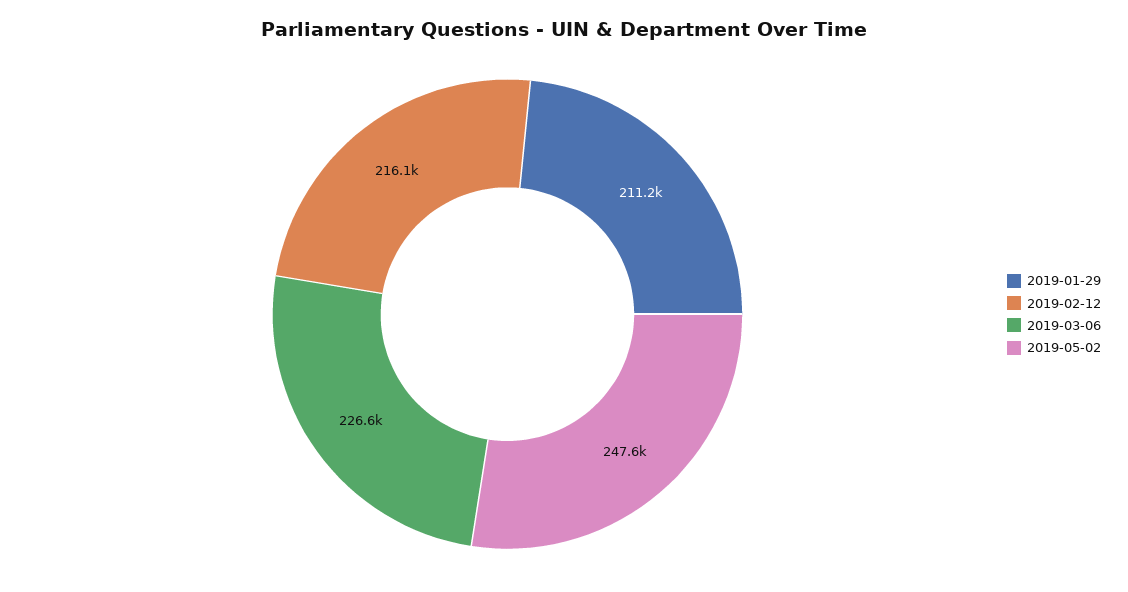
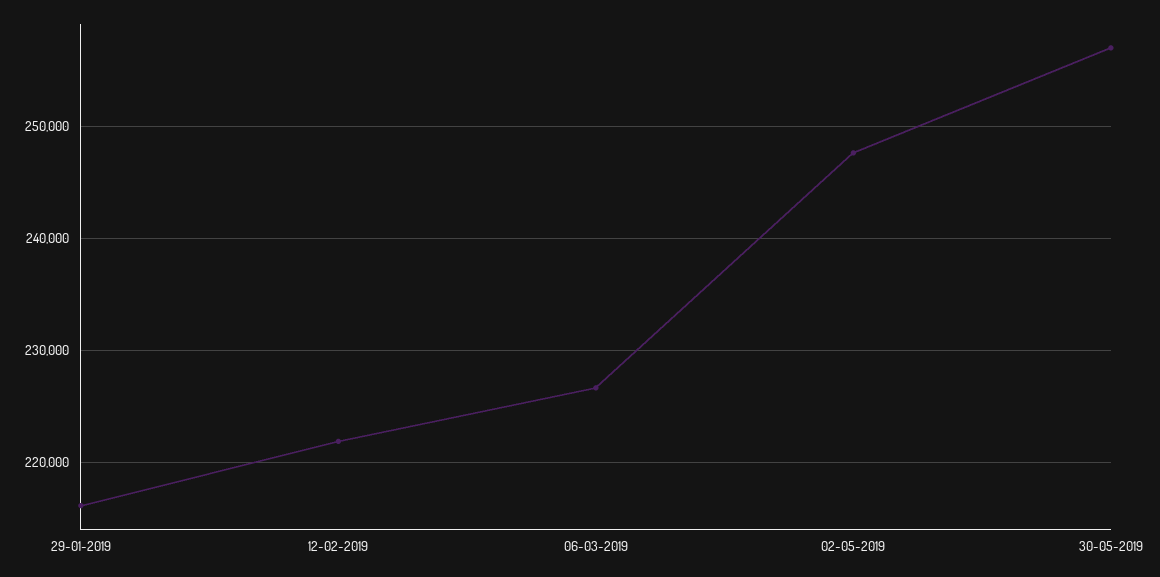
2019-01-29: 211200 -> 216000
2019-02-12: 216100 -> 222000
30-05-2019: none -> 257000

